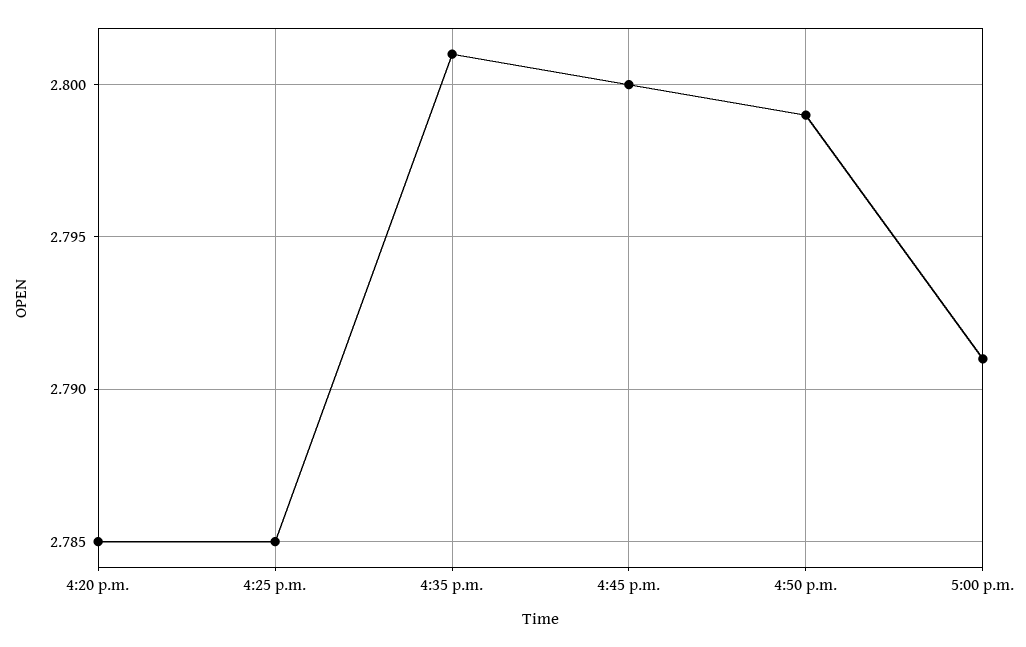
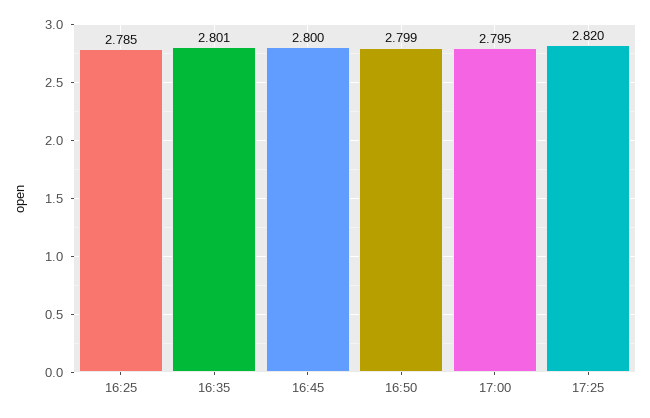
4:20 p.m.: 2.785 -> none
5:00 p.m.: 2.791 -> 2.795
17:25: none -> 2.82

